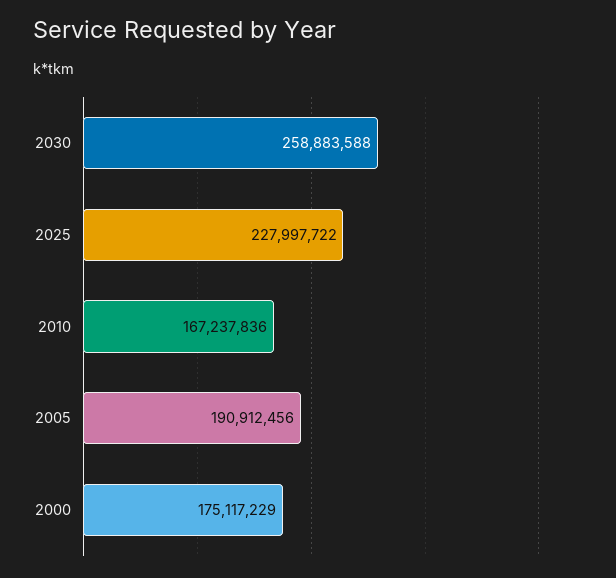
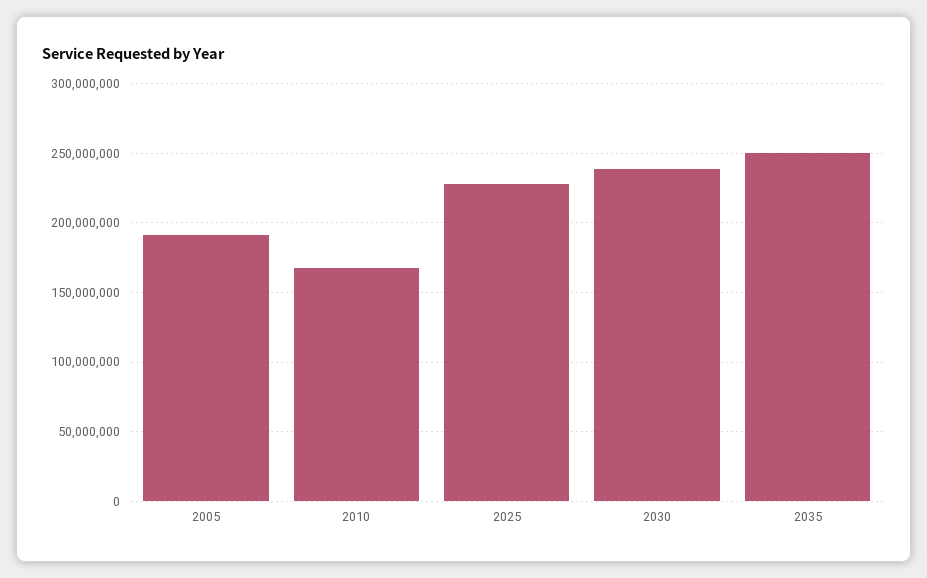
2030: 258883588 -> 240000000
2000: 175117229 -> none
2035: none -> 250000000

